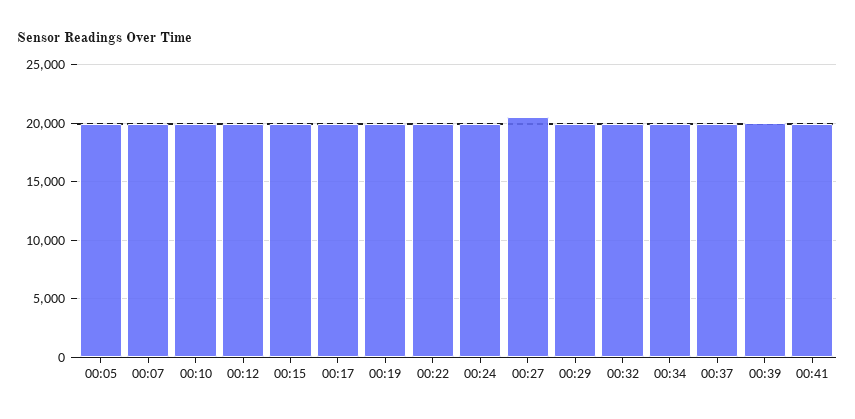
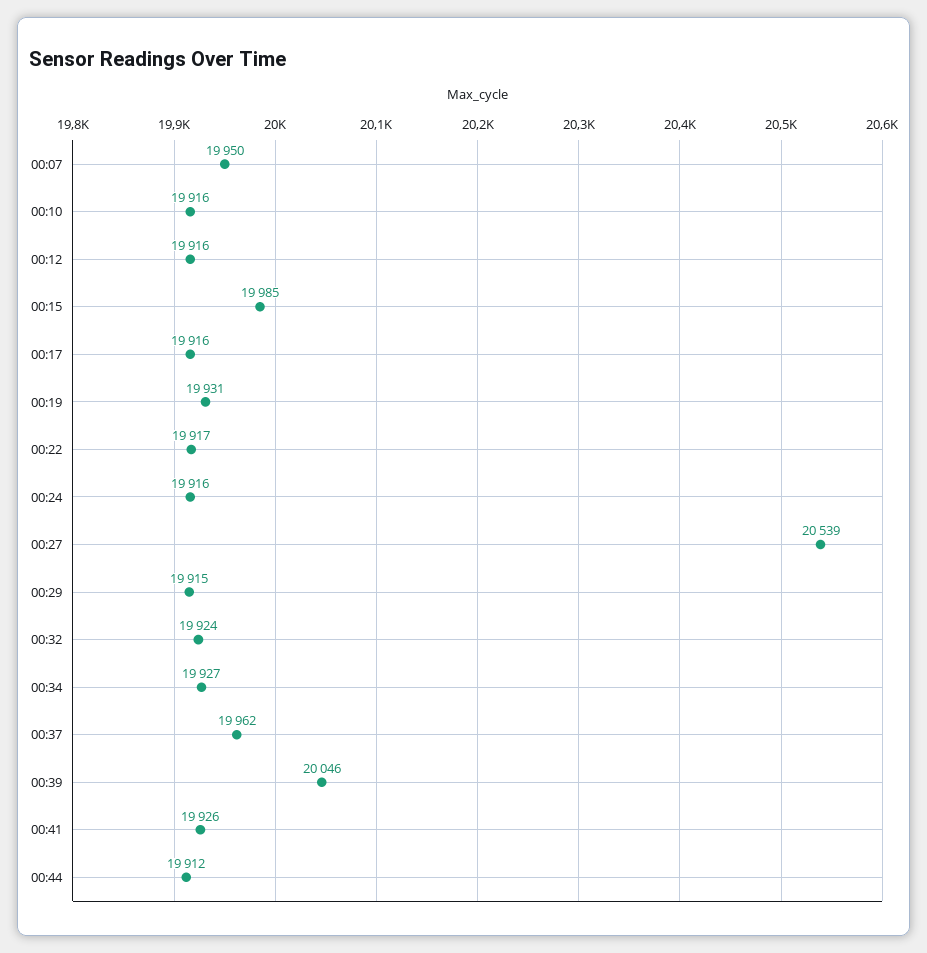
00:05: 20000 -> none
00:44: none -> 19912

